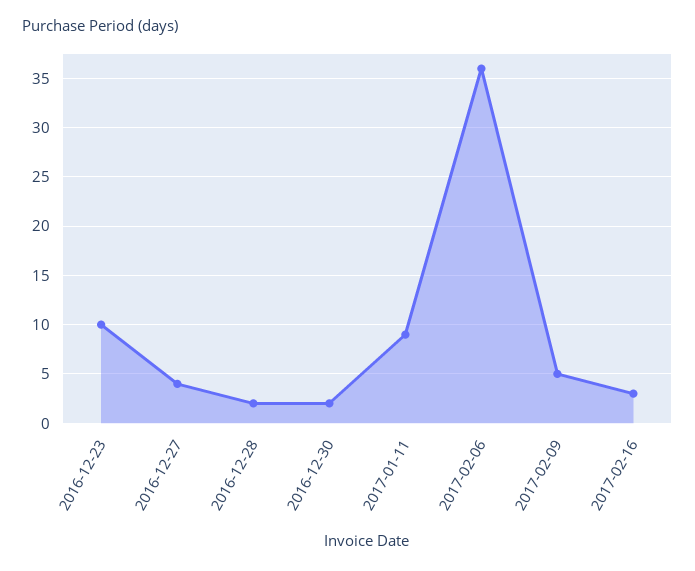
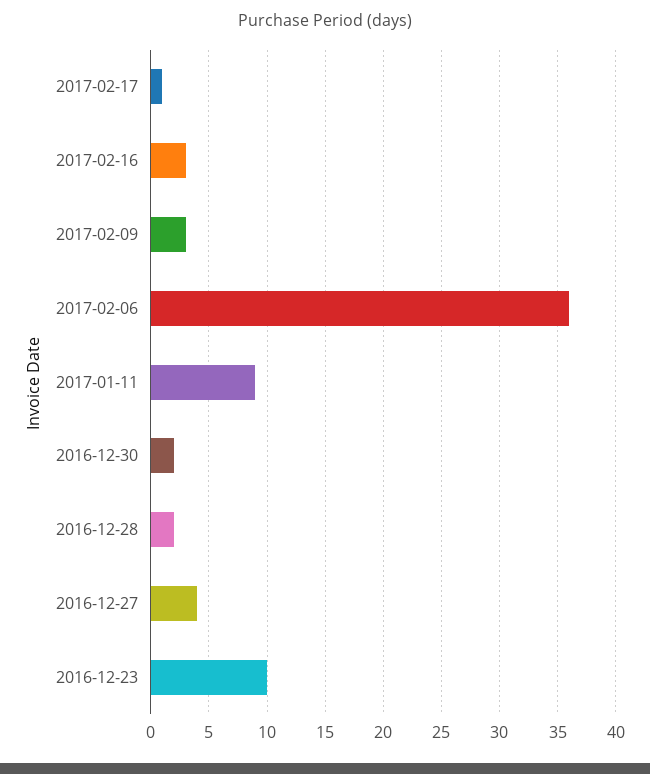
2017-02-09: 5 -> 3
2017-02-17: none -> 1

